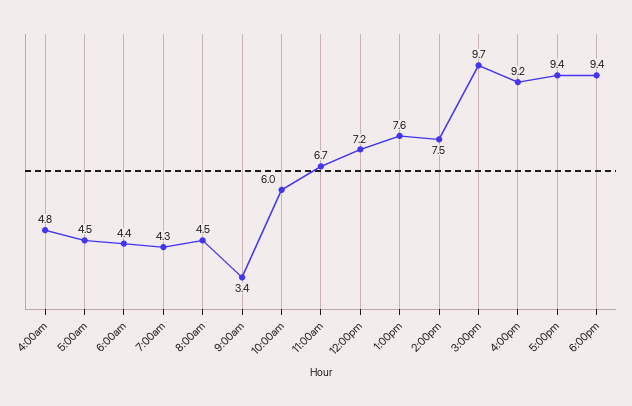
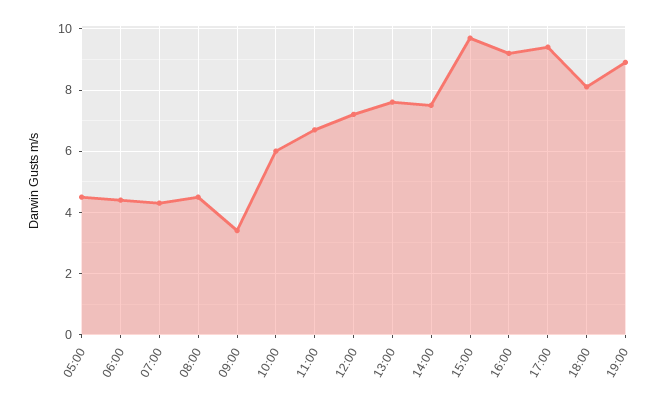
4:00am: 4.8 -> none
6:00pm: 9.4 -> 8
19:00: none -> 9

